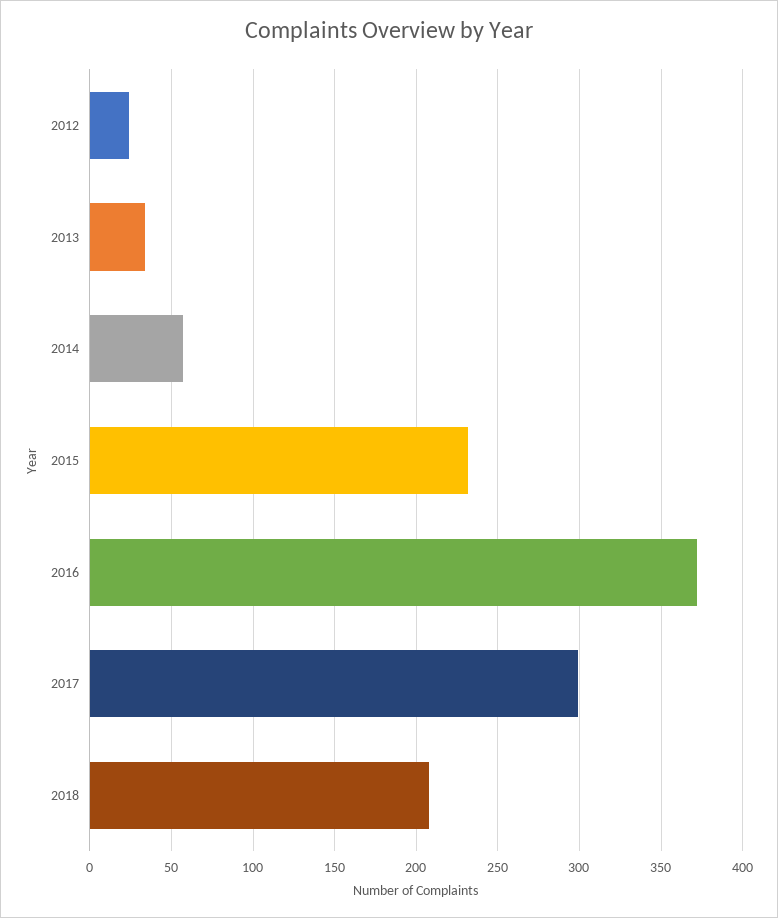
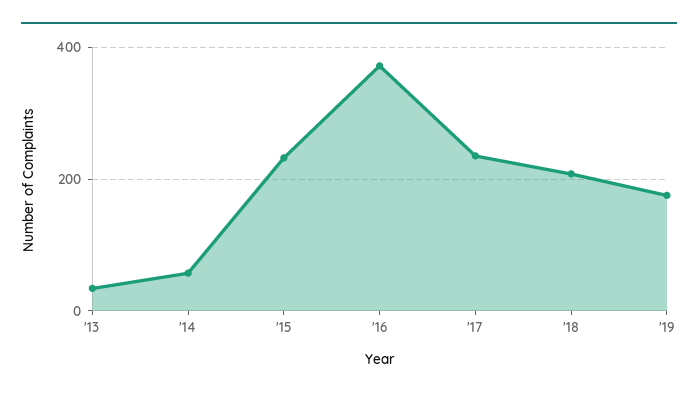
2012: 25 -> none
2017: 300 -> 240
'19: none -> 180

